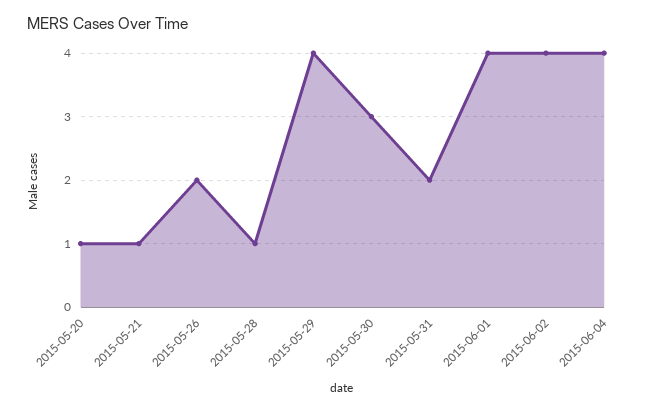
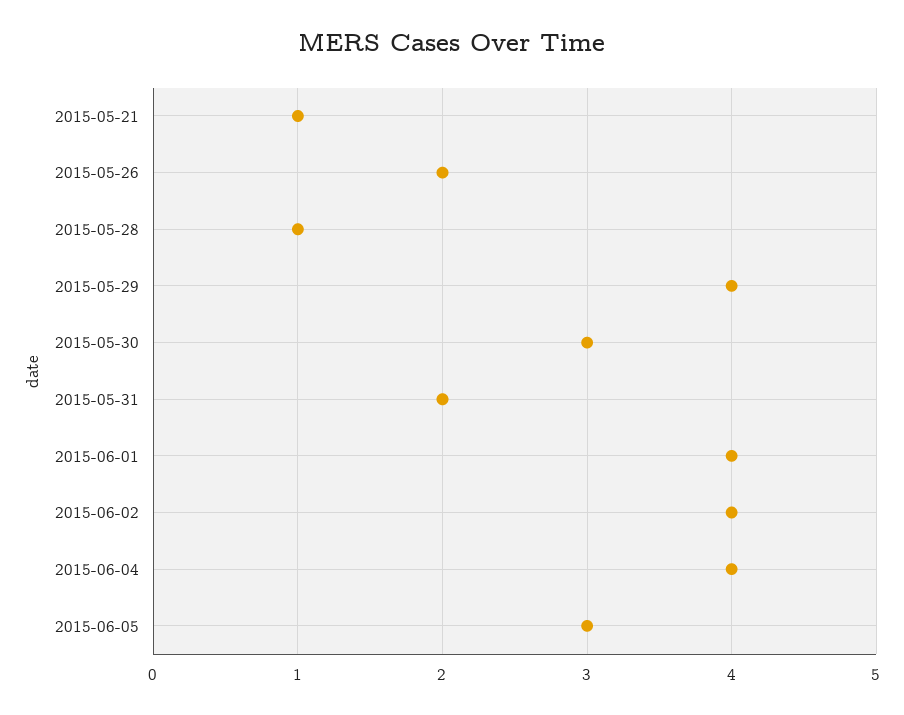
2015-05-20: 1 -> none
2015-06-05: none -> 3

